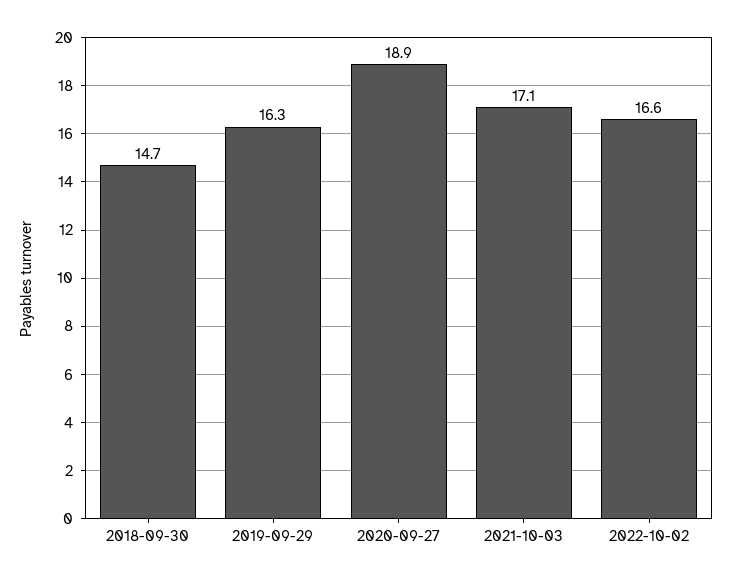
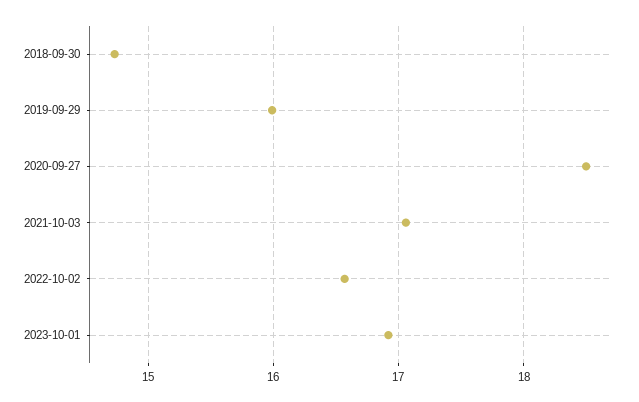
2019-09-29: 16.3 -> 16
2020-09-27: 18.9 -> 18.5
2023-10-01: none -> 16.9

